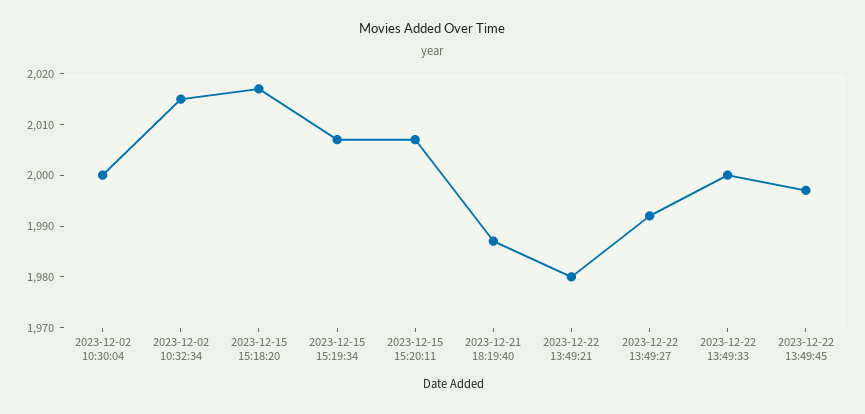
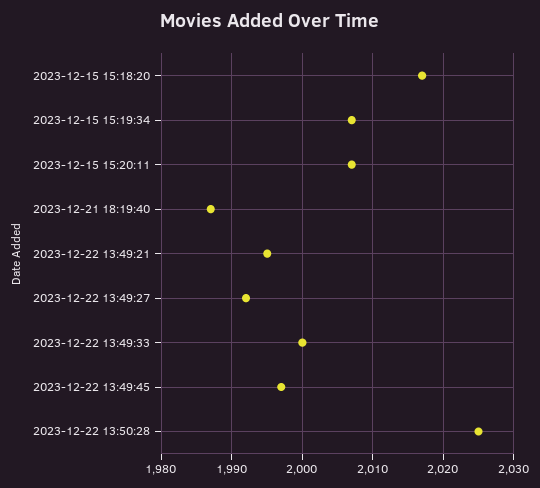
2023-12-02 10:30:04: 2000 -> none
2023-12-02 10:32:34: 2015 -> none
2023-12-22 13:49:21: 1980 -> 1995
2023-12-22 13:50:28: none -> 2025

